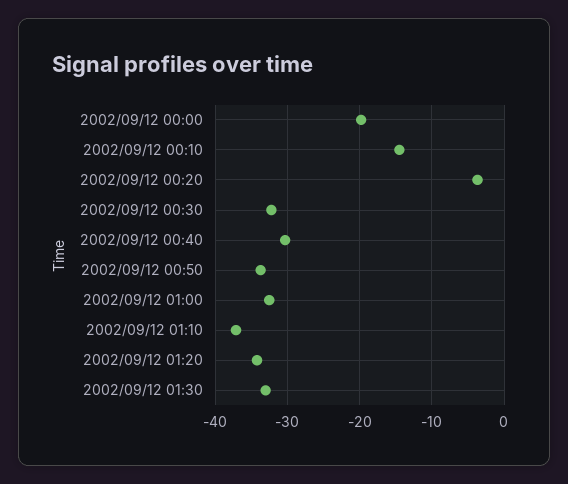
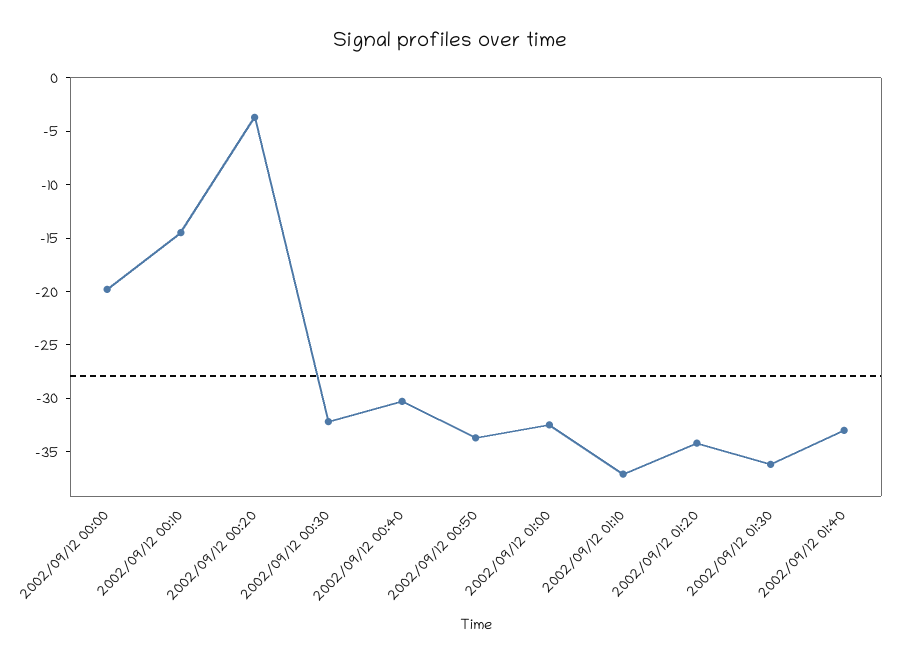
2002/09/12 01:30: -33 -> -36
2002/09/12 01:40: none -> -33

